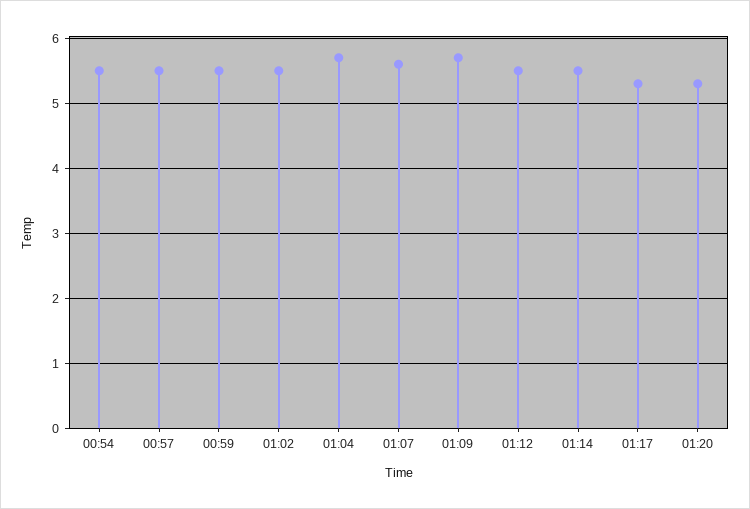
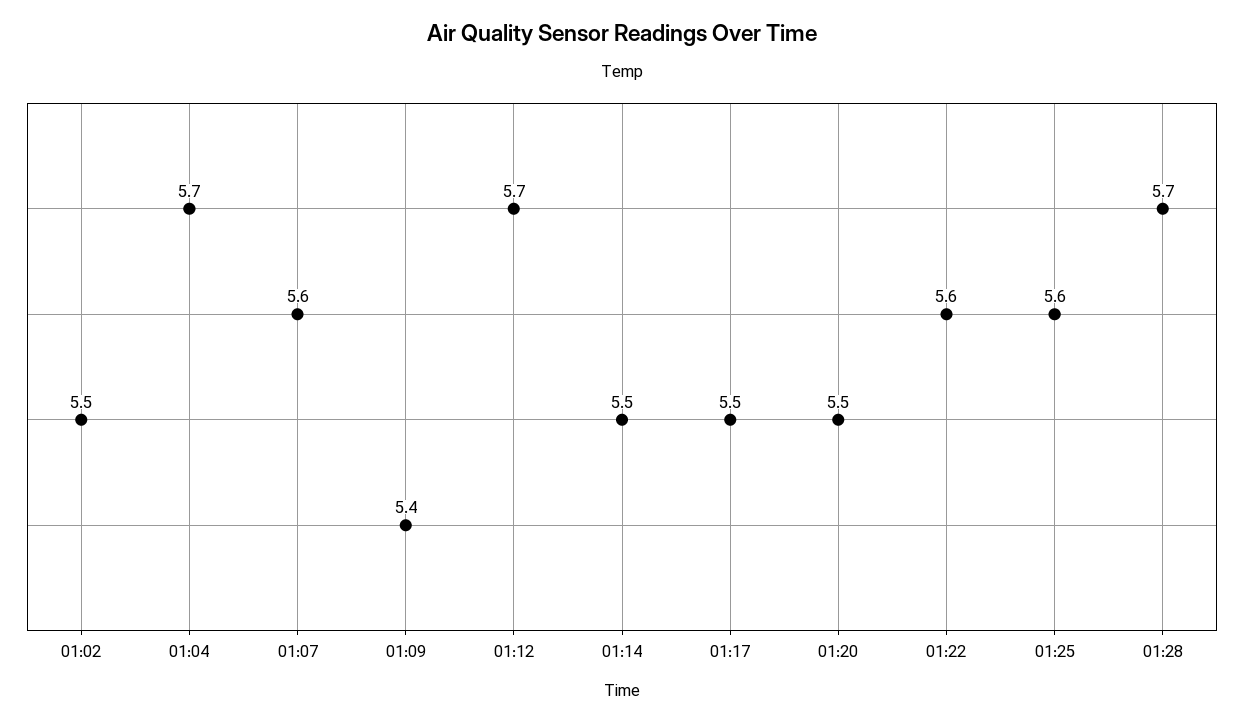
00:54: 5.5 -> none
00:57: 5.5 -> none
00:59: 5.5 -> none
01:09: 5.7 -> 5.4
01:12: 5.5 -> 5.7
01:17: 5.3 -> 5.5
01:20: 5.3 -> 5.5
01:22: none -> 5.6
01:25: none -> 5.6
01:28: none -> 5.7

